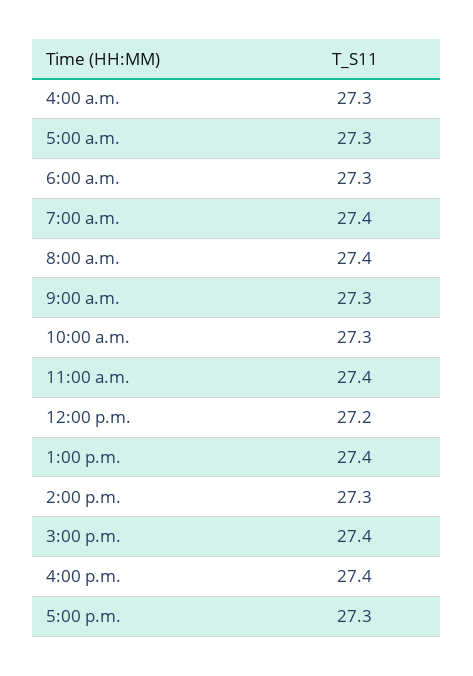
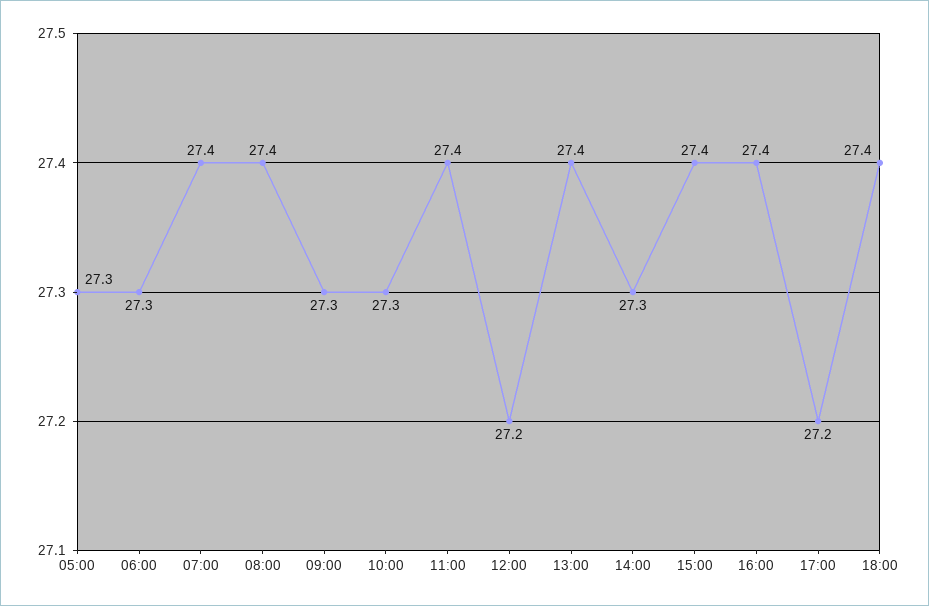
4:00 a.m.: 27.3 -> none
5:00 p.m.: 27.3 -> 27.2
18:00: none -> 27.4

